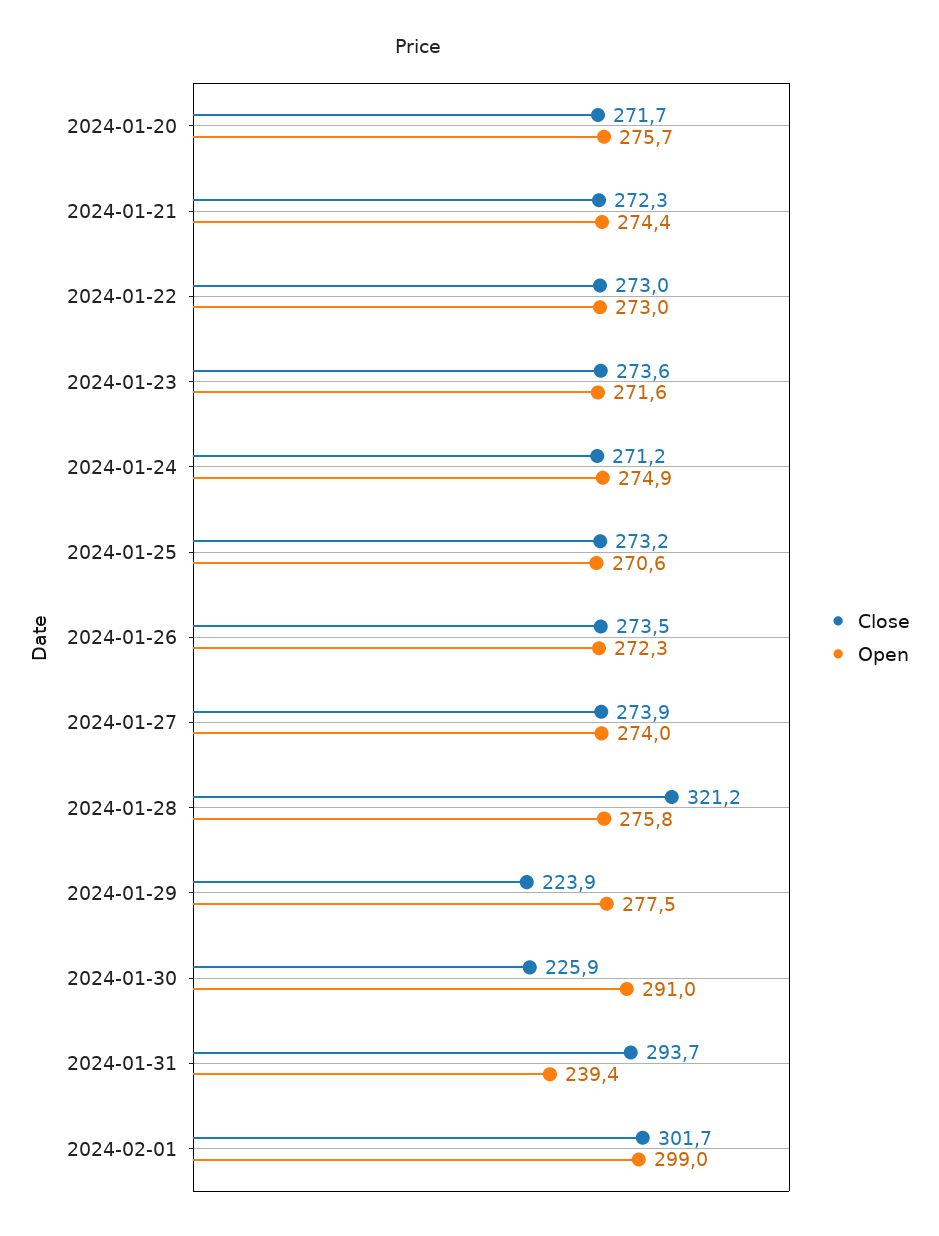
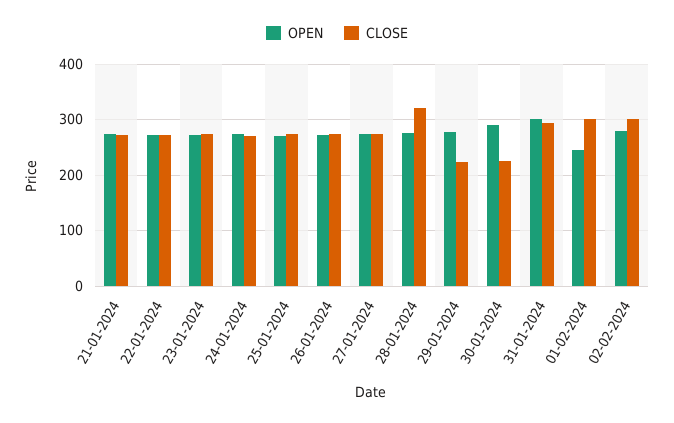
Close, 2024-01-20: 271.7 -> none
Open, 2024-01-20: 275.7 -> none
Open, 2024-01-31: 239.4 -> 300
Open, 2024-02-01: 299 -> 240
Open, 02-02-2024: none -> 280
Close, 02-02-2024: none -> 300

